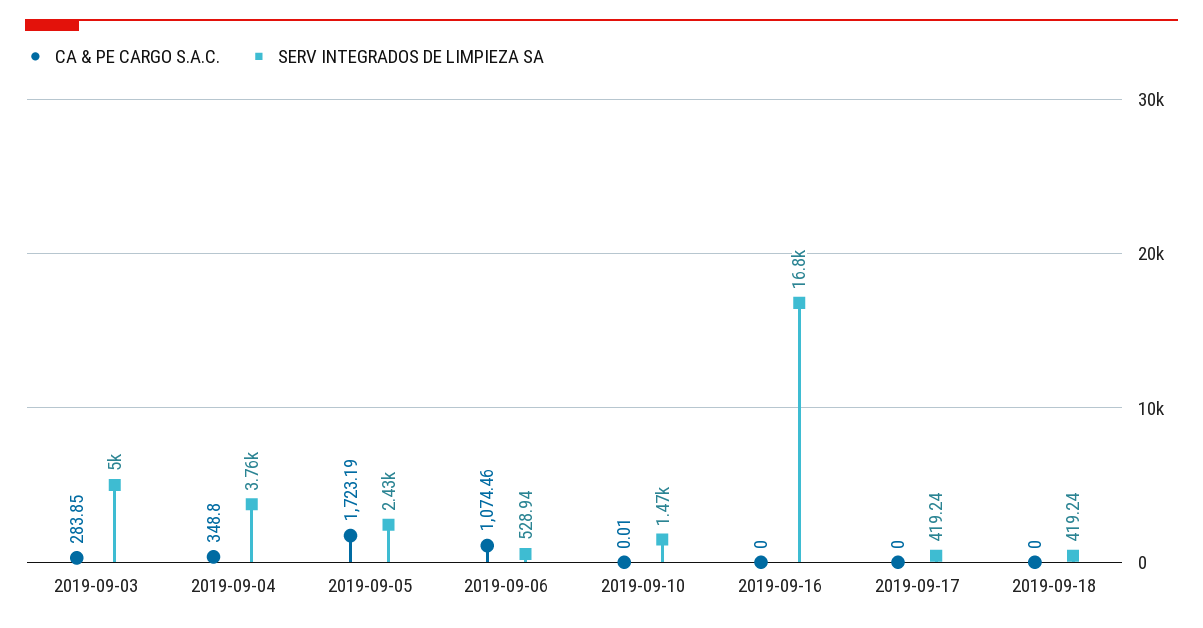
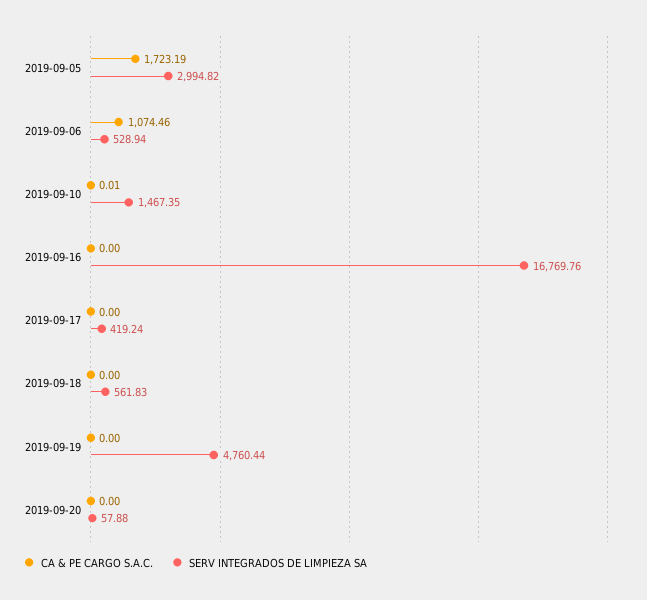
CA & PE CARGO S.A.C., 2019-09-03: 283.85 -> none
SERV INTEGRADOS DE LIMPIEZA SA, 2019-09-03: 5000 -> none
CA & PE CARGO S.A.C., 2019-09-04: 348.8 -> none
SERV INTEGRADOS DE LIMPIEZA SA, 2019-09-04: 3760 -> none
SERV INTEGRADOS DE LIMPIEZA SA, 2019-09-05: 2430 -> 2994.82
SERV INTEGRADOS DE LIMPIEZA SA, 2019-09-18: 419.24 -> 561.83
CA & PE CARGO S.A.C., 2019-09-19: none -> 0
SERV INTEGRADOS DE LIMPIEZA SA, 2019-09-19: none -> 4760.44
CA & PE CARGO S.A.C., 2019-09-20: none -> 0
SERV INTEGRADOS DE LIMPIEZA SA, 2019-09-20: none -> 57.88

